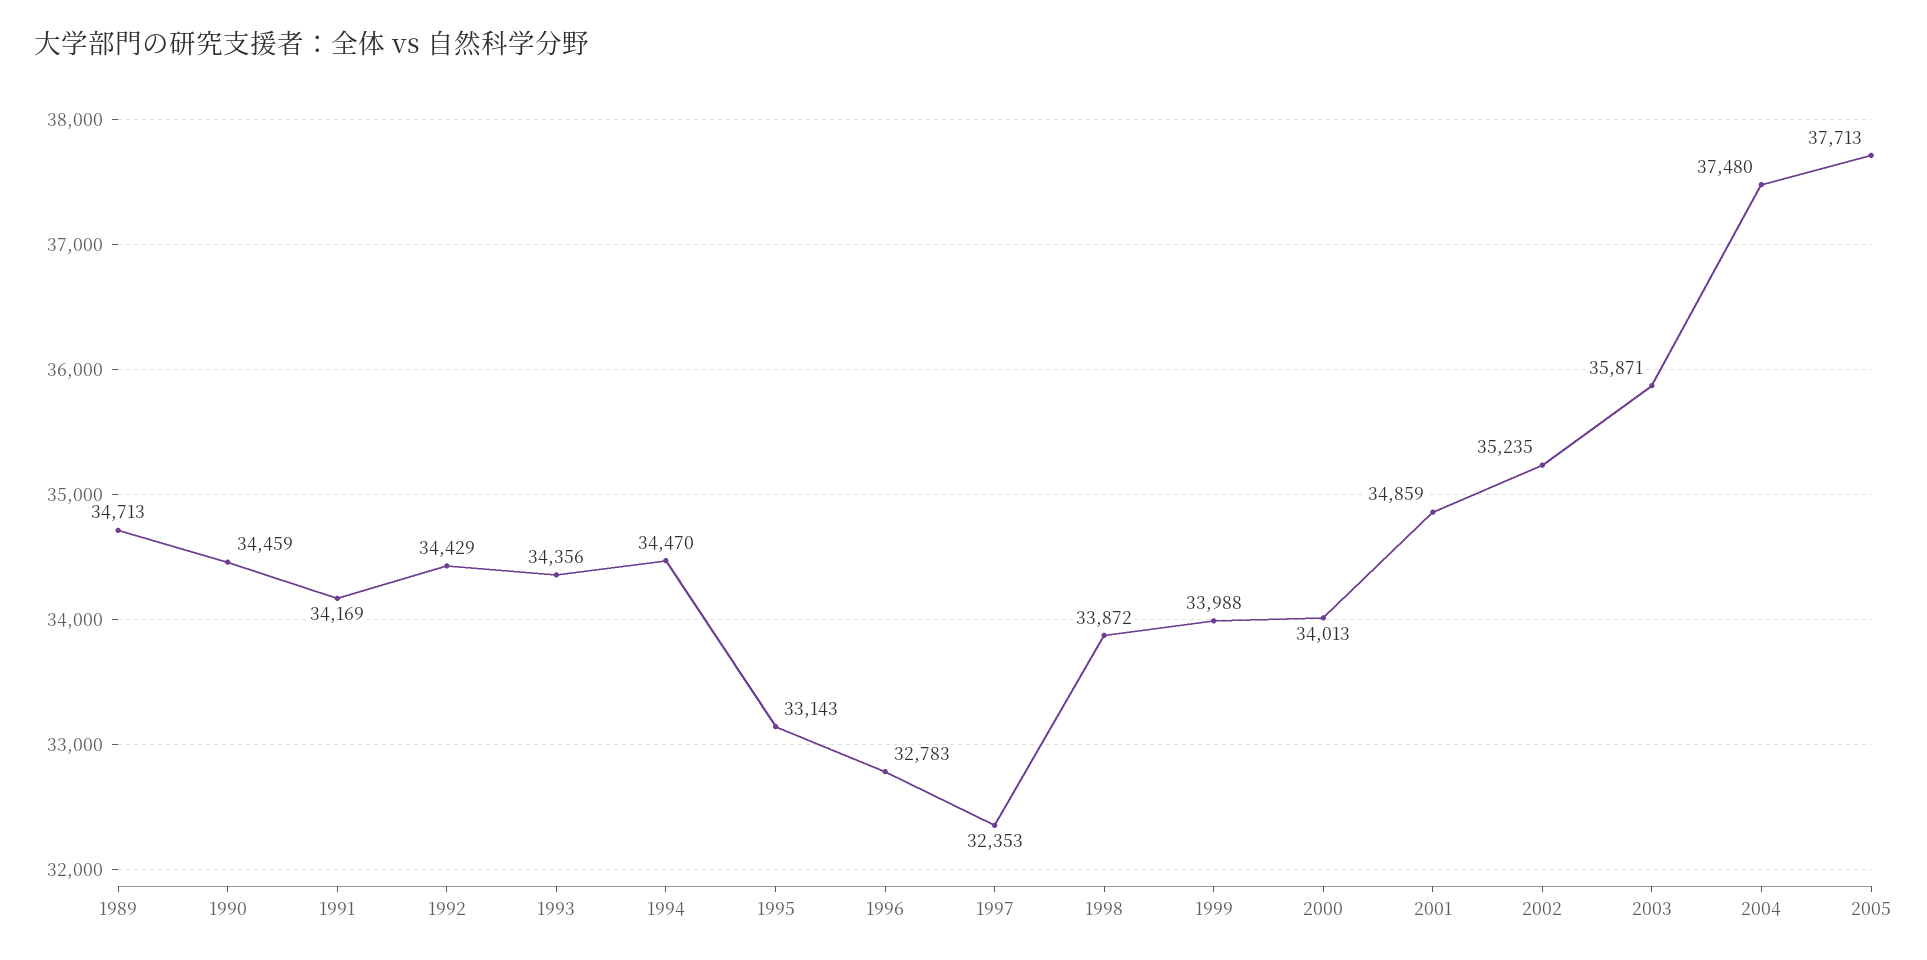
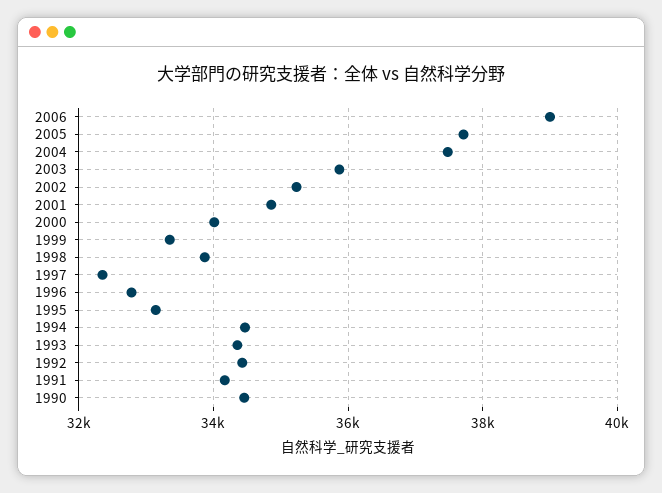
1989: 34713 -> none
1999: 33988 -> 33400
2006: none -> 39000

